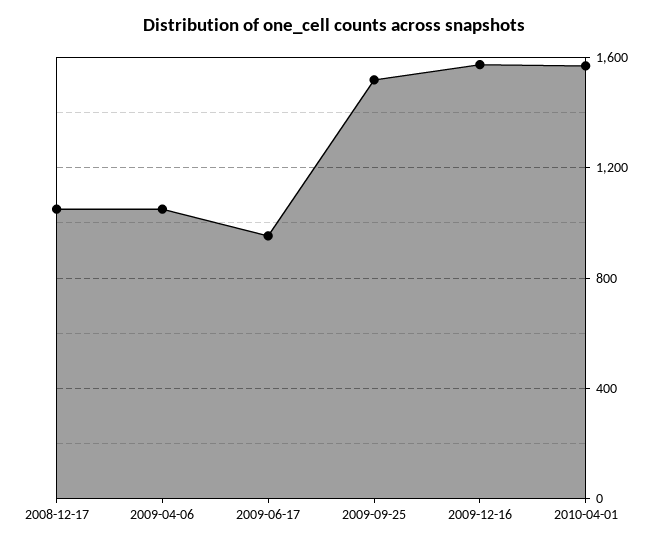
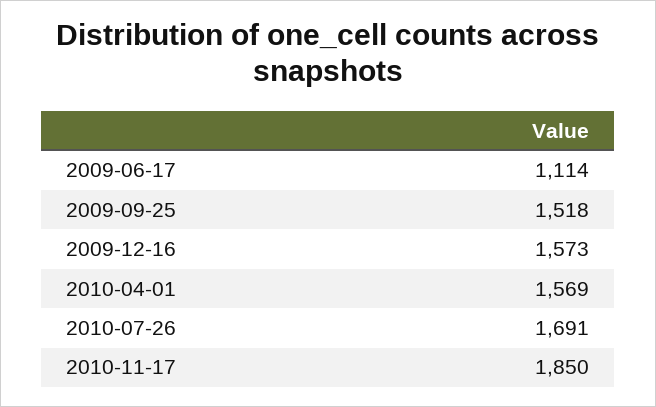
2008-12-17: 1050 -> none
2009-04-06: 1050 -> none
2009-06-17: 950 -> 1114
2010-07-26: none -> 1691
2010-11-17: none -> 1850

